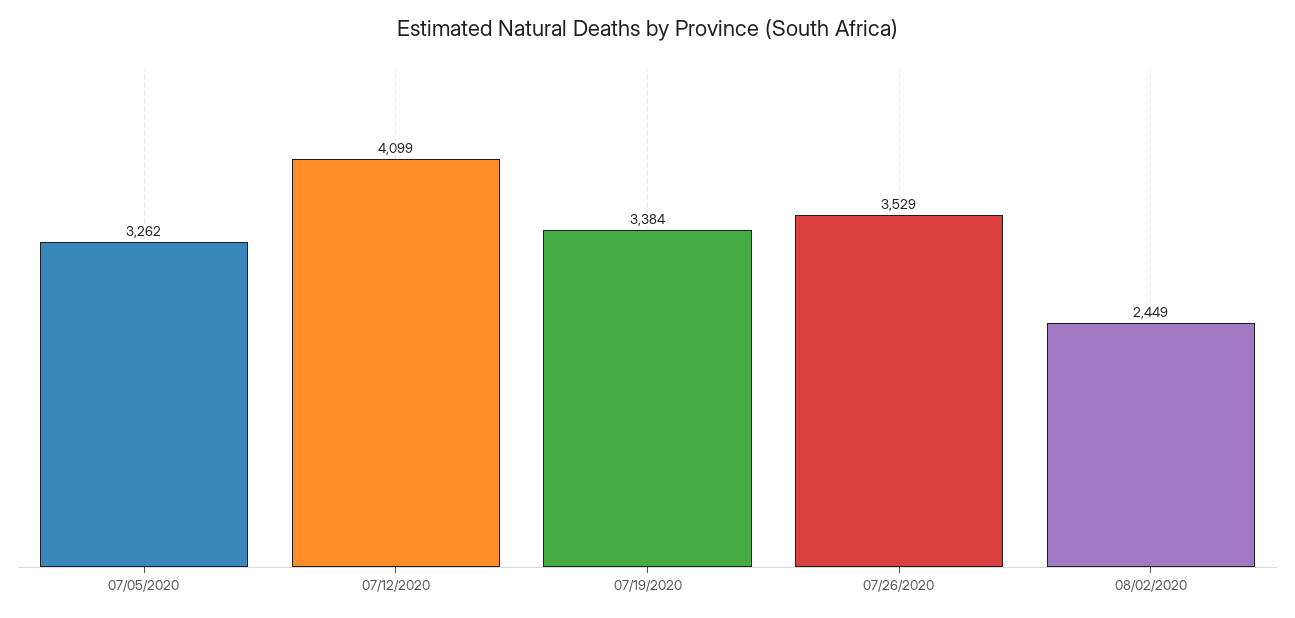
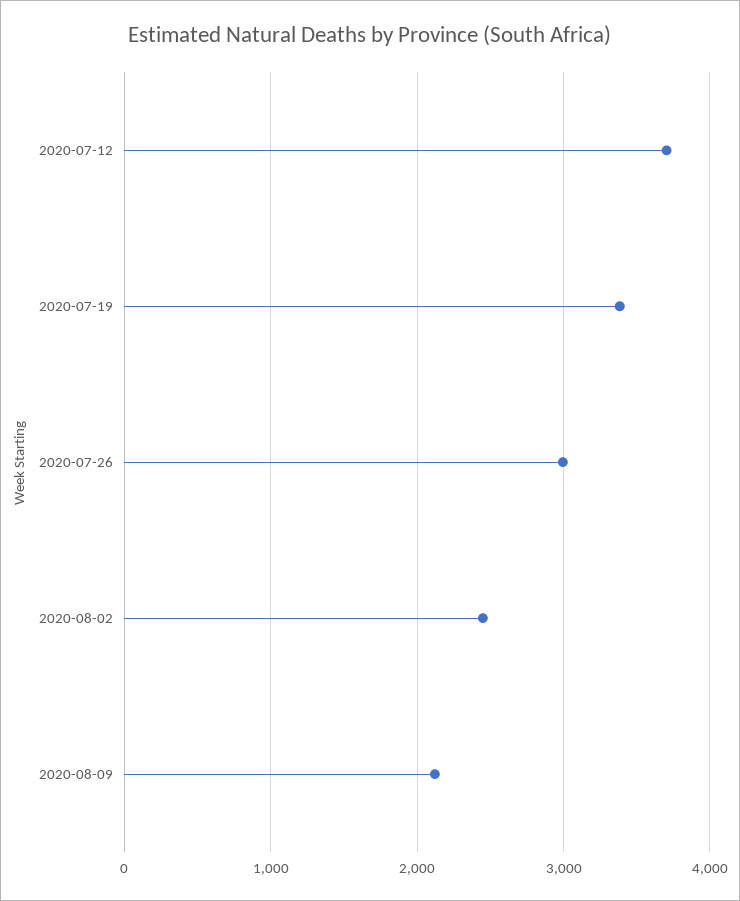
07/05/2020: 3262 -> none
07/12/2020: 4099 -> 3700
07/26/2020: 3529 -> 3000
2020-08-09: none -> 2100

